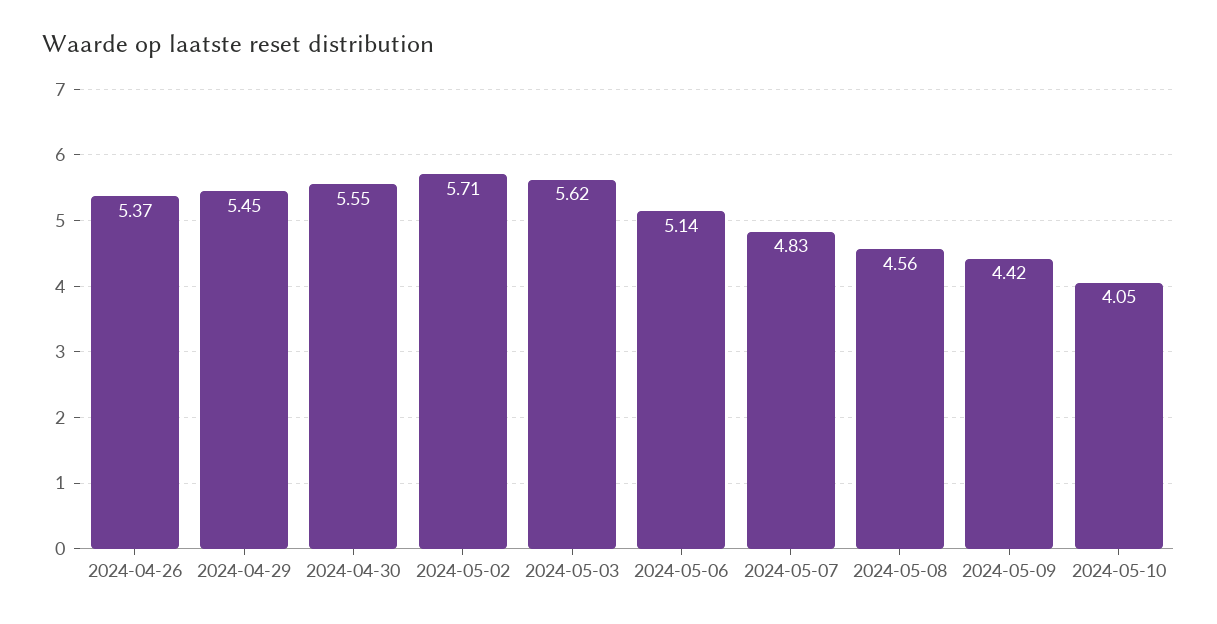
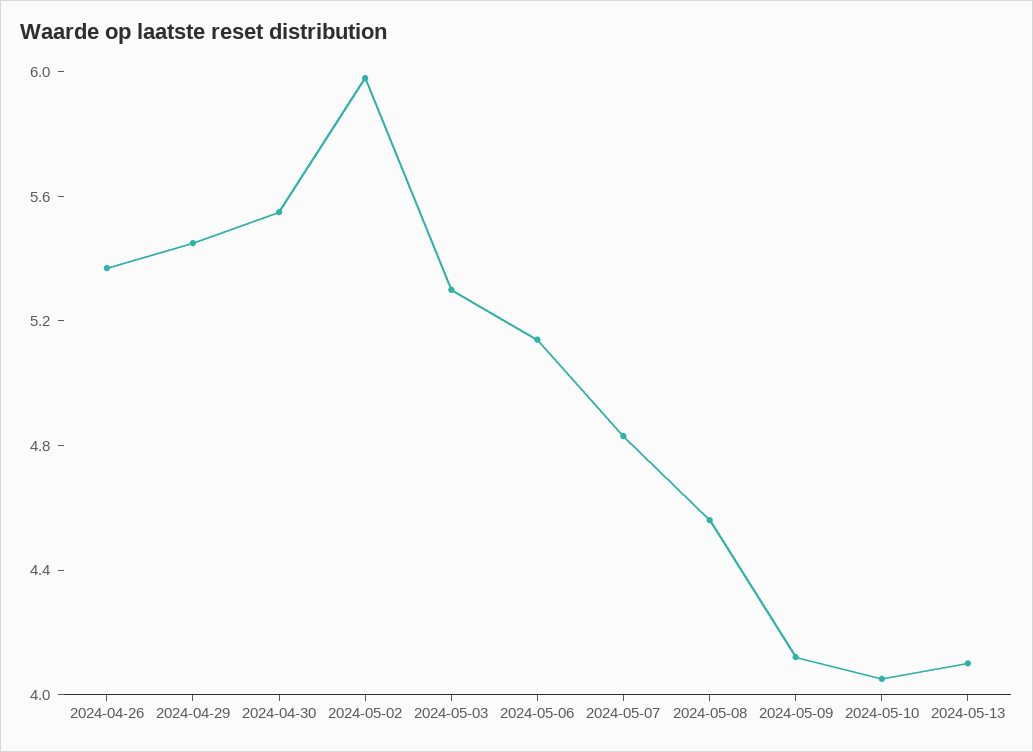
2024-05-02: 5.71 -> 6
2024-05-03: 5.62 -> 5.3
2024-05-09: 4.42 -> 4.1
2024-05-13: none -> 4.1

